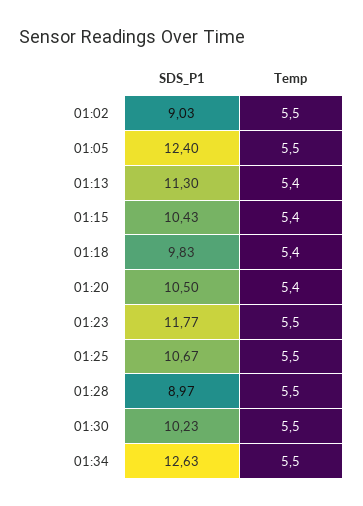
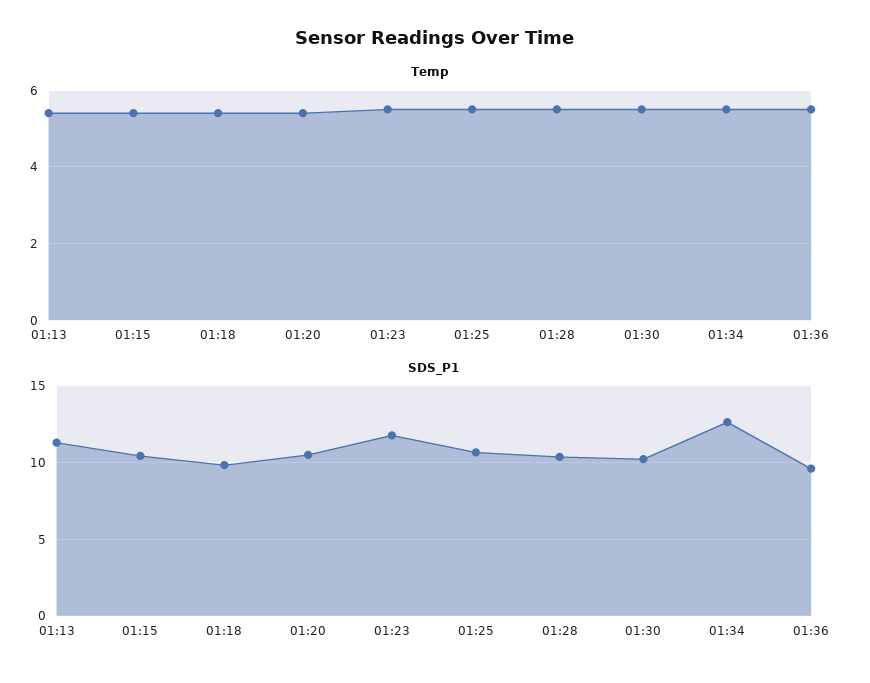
SDS_P1, 01:02: 9.03 -> none
Temp, 01:02: 5.5 -> none
SDS_P1, 01:05: 12.4 -> none
Temp, 01:05: 5.5 -> none
SDS_P1, 01:28: 8.97 -> 10.5
Temp, 01:36: none -> 5.5
SDS_P1, 01:36: none -> 9.5

